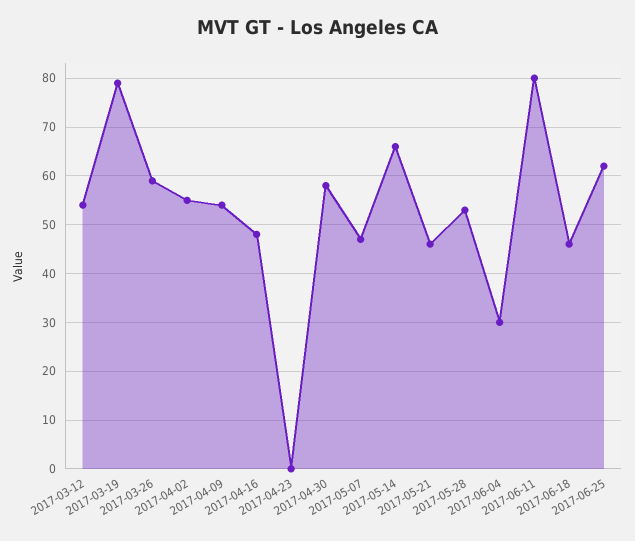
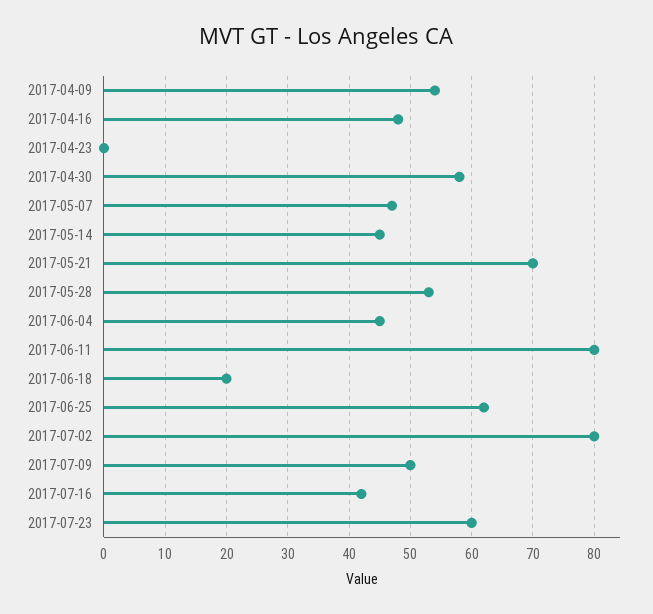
2017-03-12: 55 -> none
2017-03-19: 80 -> none
2017-03-26: 60 -> none
2017-04-02: 55 -> none
2017-05-14: 65 -> 45
2017-05-21: 45 -> 70
2017-06-04: 30 -> 45
2017-06-18: 45 -> 20
2017-07-02: none -> 80
2017-07-09: none -> 50
2017-07-16: none -> 42
2017-07-23: none -> 60

